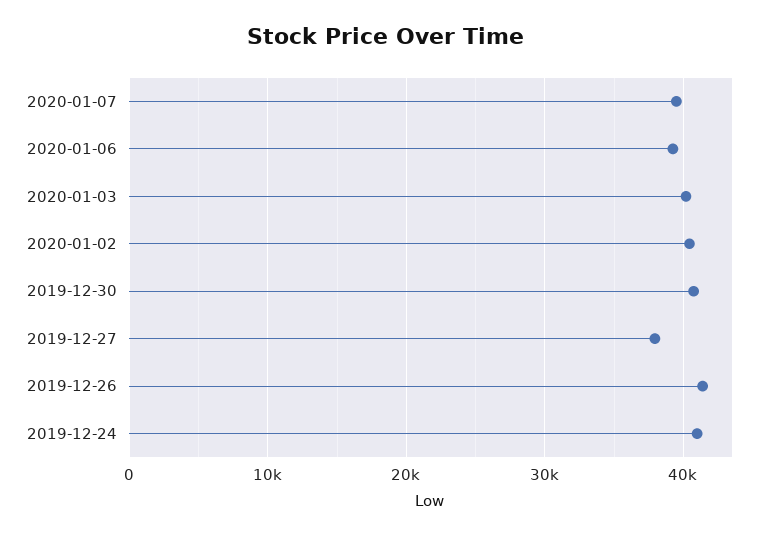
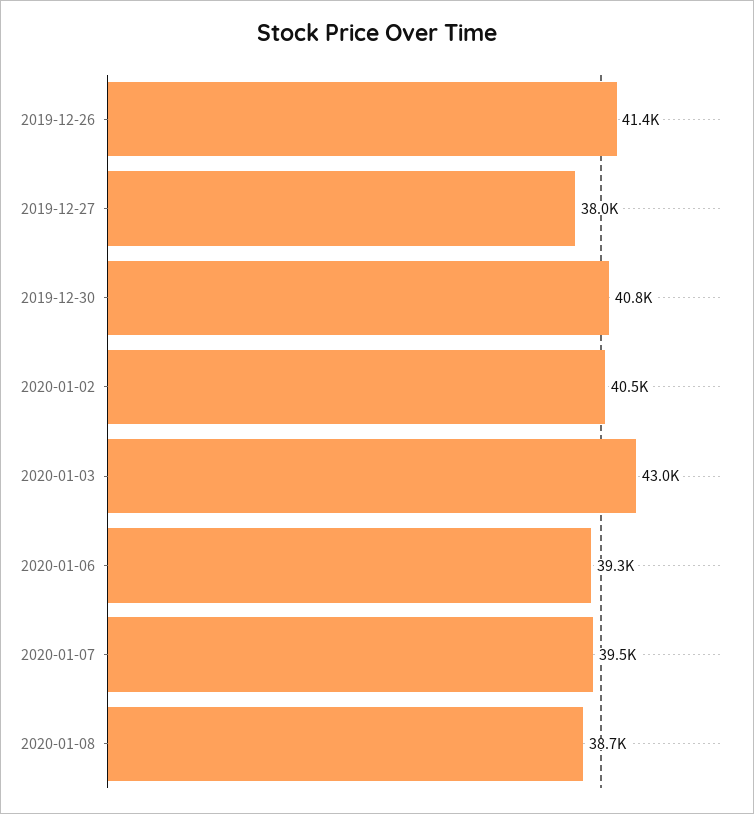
2020-01-03: 40000 -> 43000
2019-12-24: 41000 -> none
2020-01-08: none -> 38700

